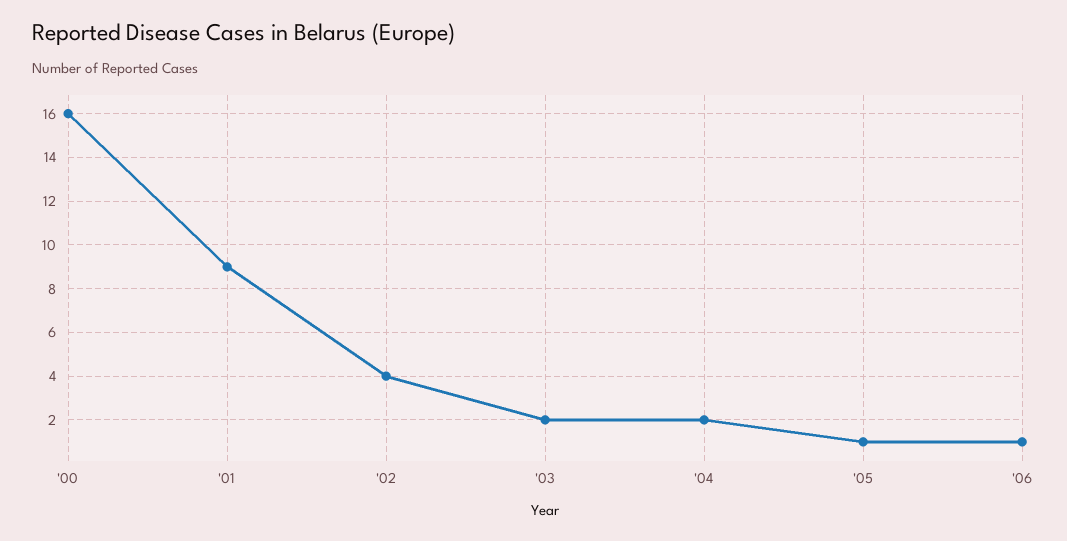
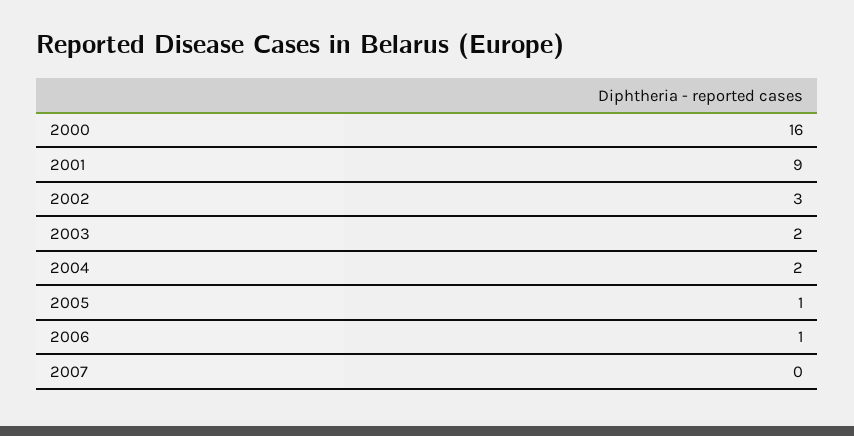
'02: 4 -> 3
2007: none -> 0

